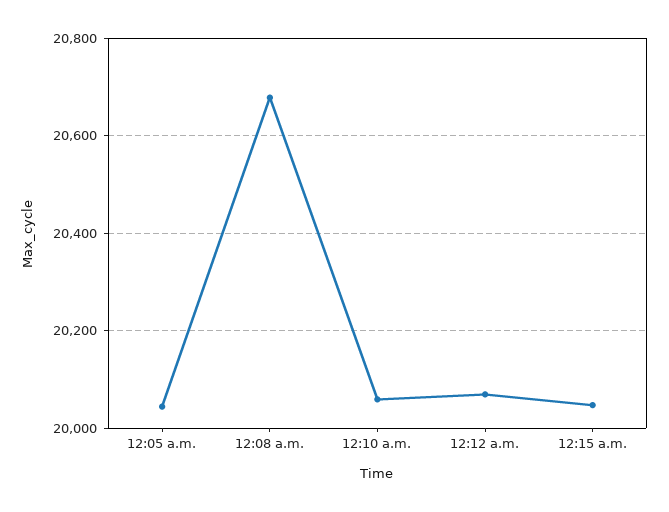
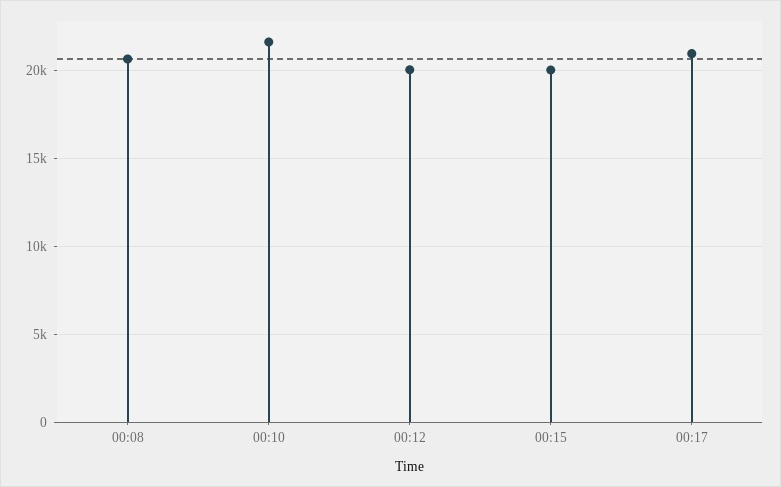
12:05 a.m.: 20040 -> none
12:10 a.m.: 20060 -> 21500
00:17: none -> 21000

